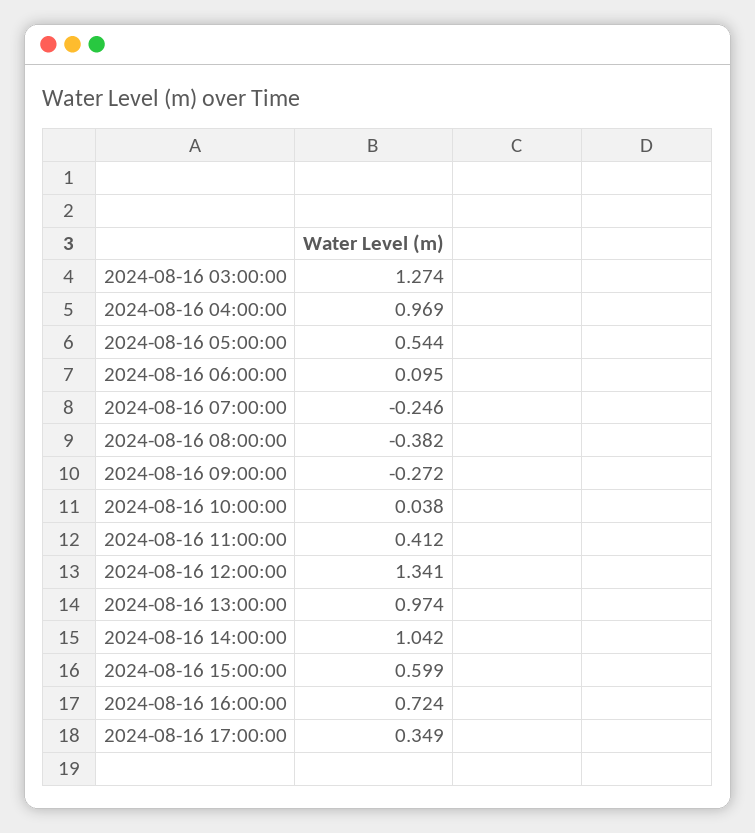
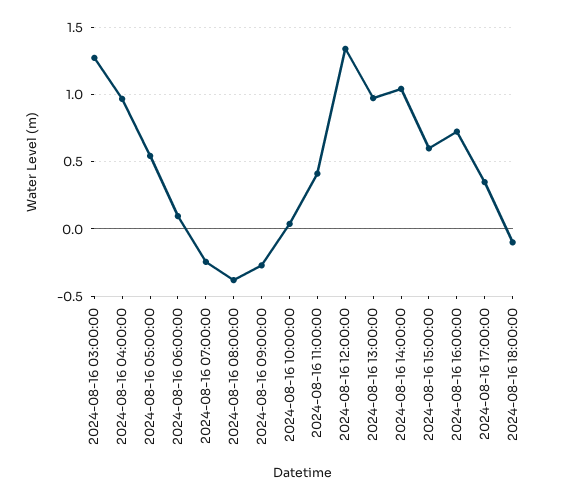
2024-08-16 18:00:00: none -> -0.1

